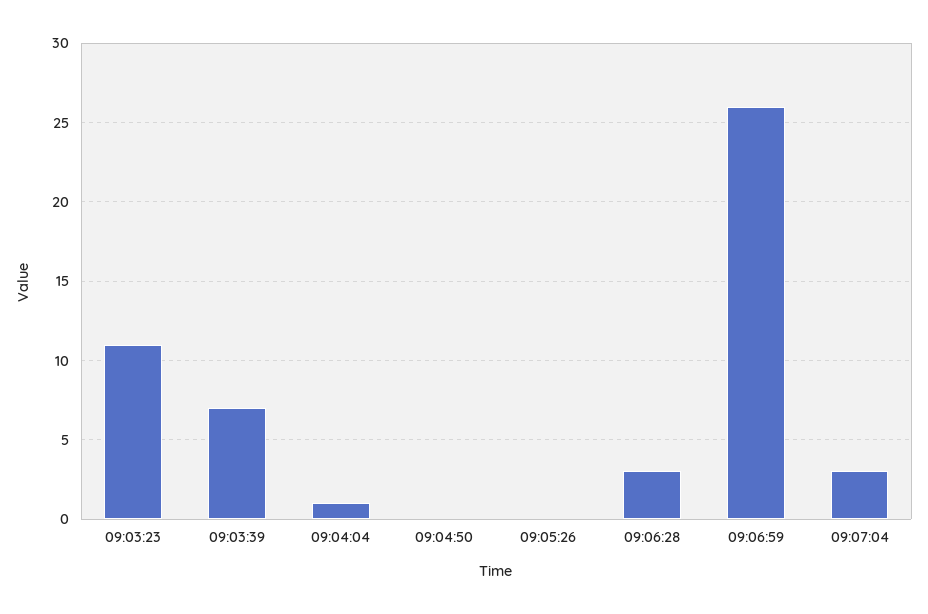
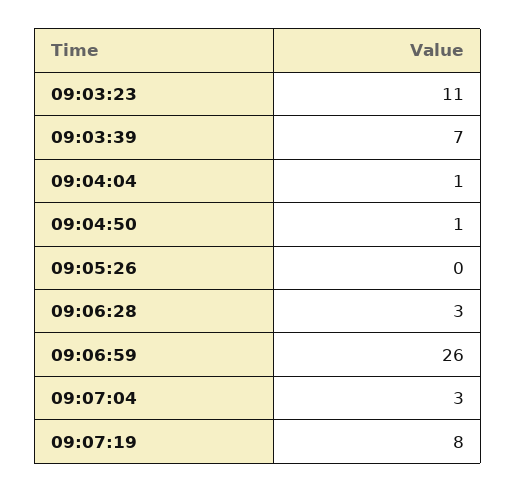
09:04:50: 0 -> 1
09:07:19: none -> 8

